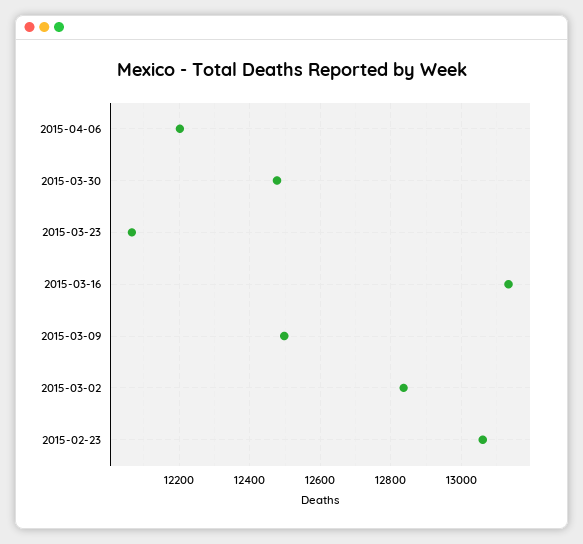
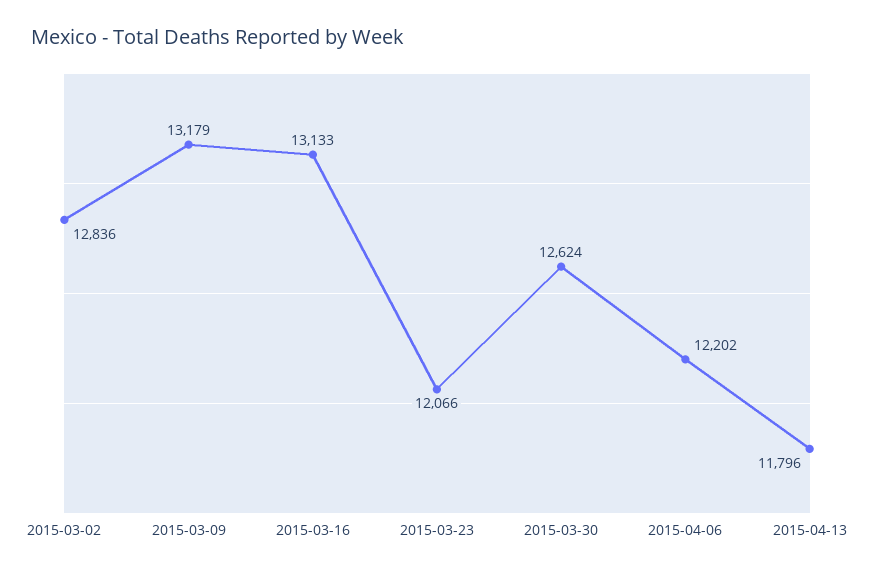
2015-03-30: 12480 -> 12624
2015-03-09: 12500 -> 13179
2015-02-23: 13060 -> none
2015-04-13: none -> 11796

